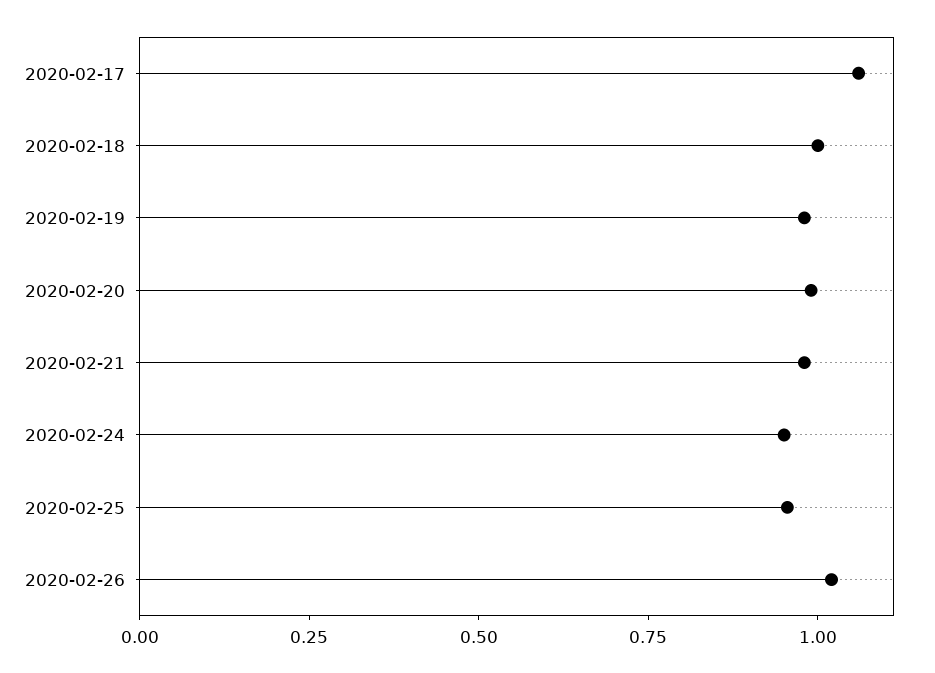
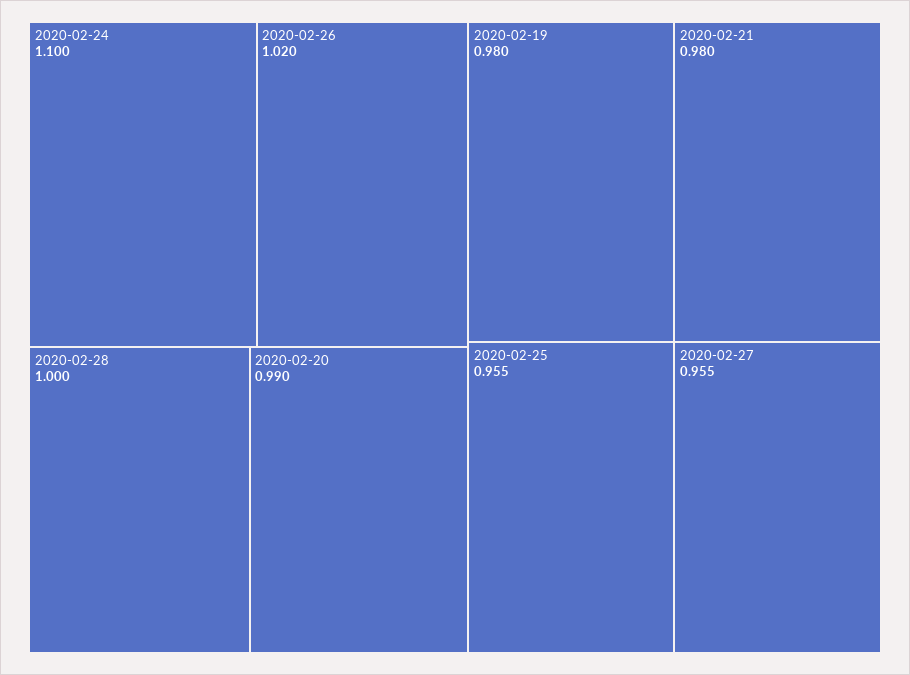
2020-02-17: 1.05 -> none
2020-02-18: 1 -> none
2020-02-24: 0.95 -> 1.1
2020-02-28: none -> 1
2020-02-27: none -> 0.955

